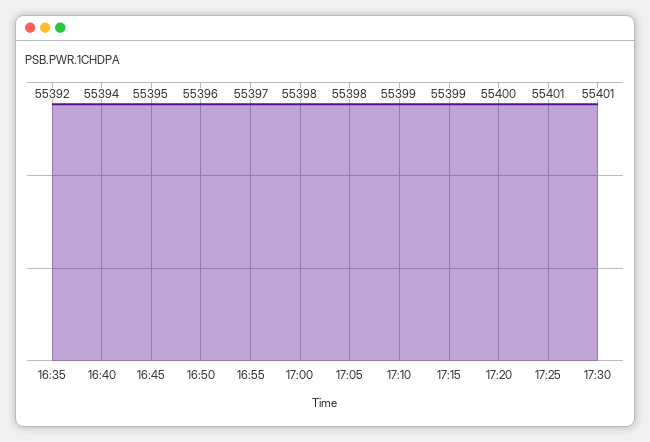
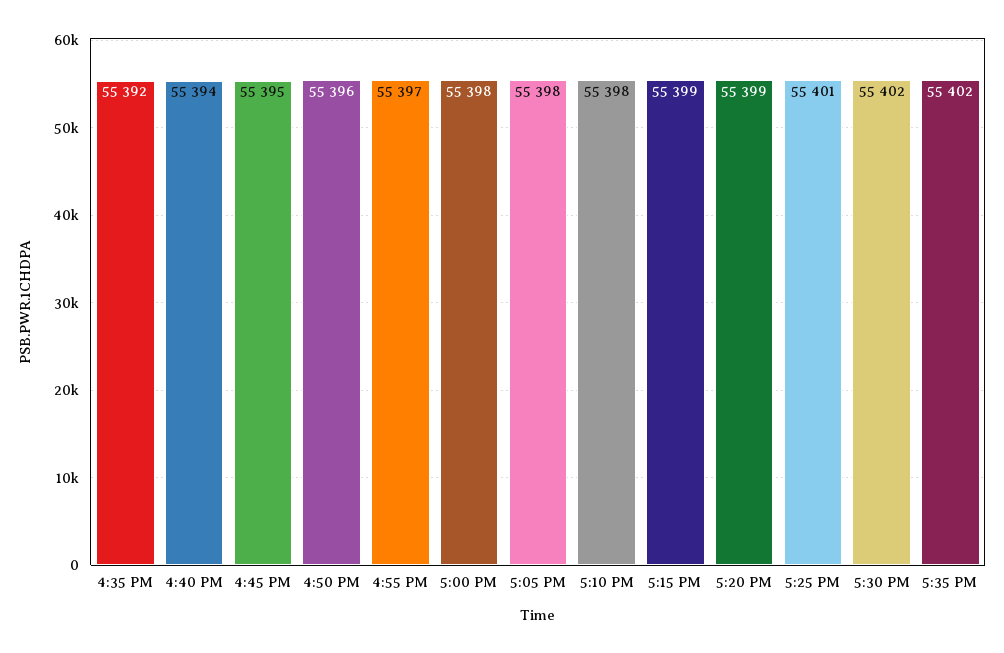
17:10: 55399 -> 55398
17:20: 55400 -> 55399
17:30: 55401 -> 55402
5:35 PM: none -> 55402

